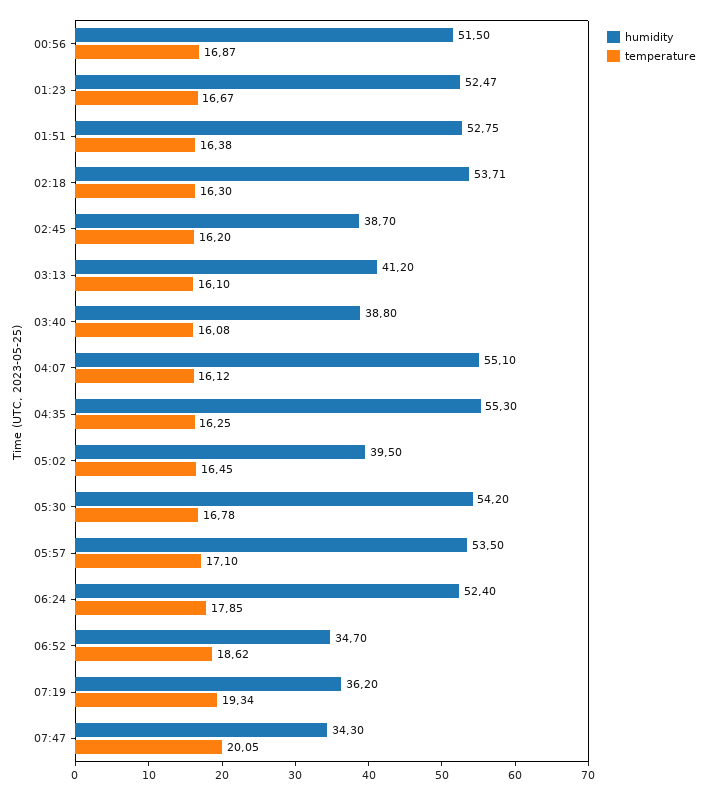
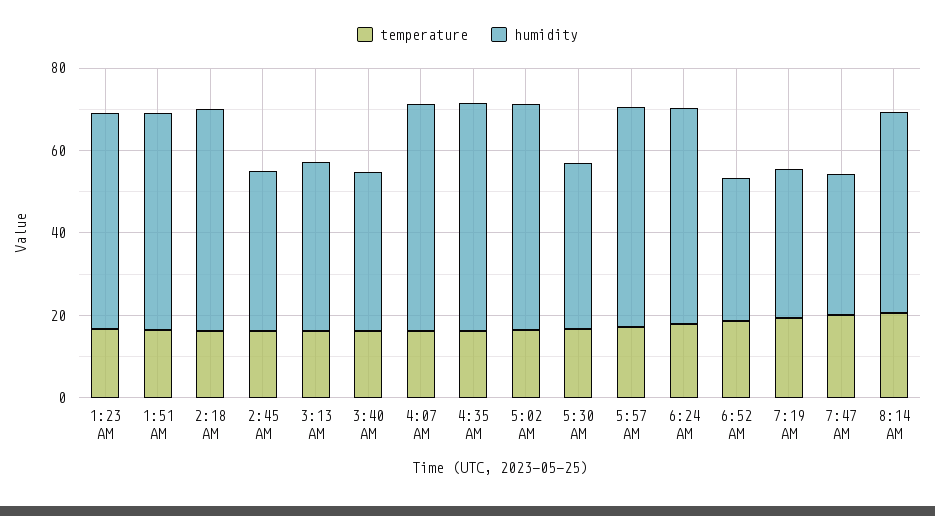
humidity, 00:56: 51.5 -> none
temperature, 00:56: 16.87 -> none
humidity, 05:02: 39.5 -> 55
humidity, 05:30: 54.2 -> 40
temperature, 8:14 AM: none -> 20
humidity, 8:14 AM: none -> 50

